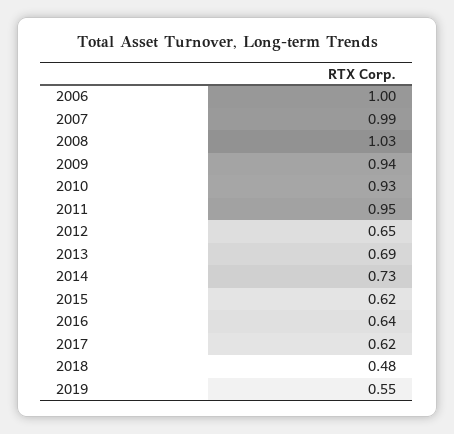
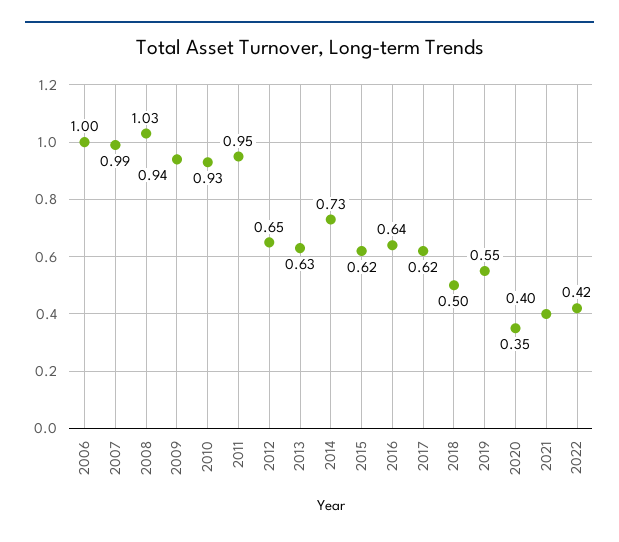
2013: 0.69 -> 0.63
2018: 0.48 -> 0.5
2020: none -> 0.35
2021: none -> 0.4
2022: none -> 0.42

